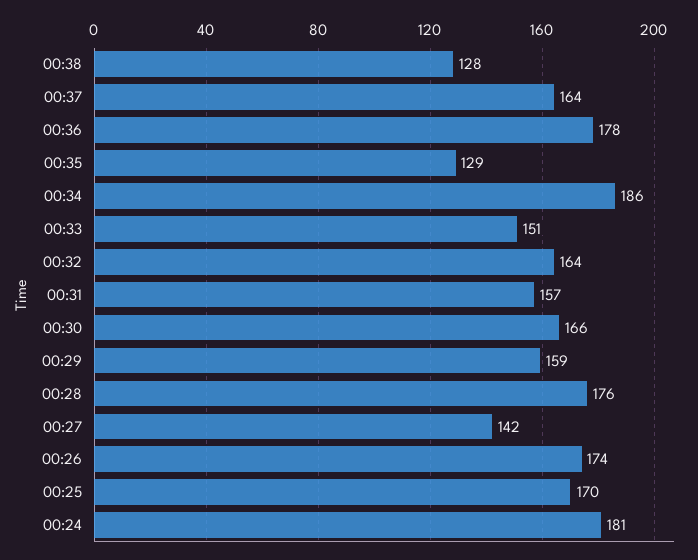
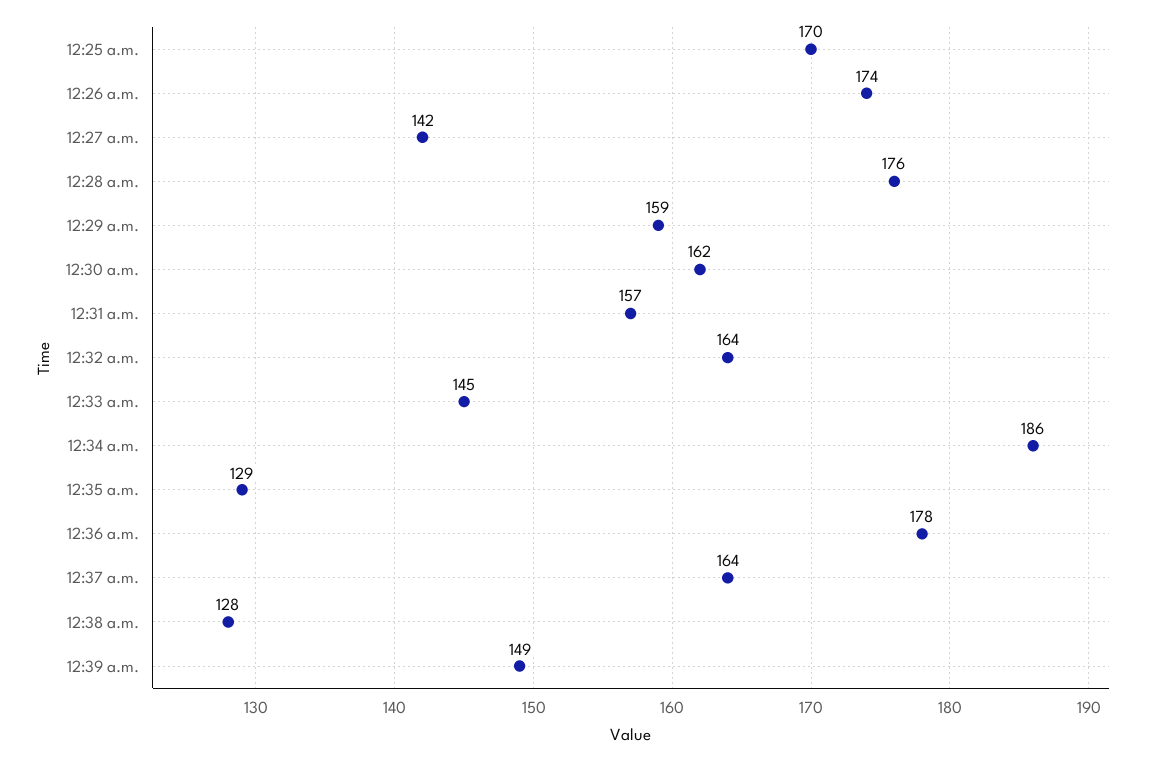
00:33: 151 -> 145
00:30: 166 -> 162
00:24: 181 -> none
12:39 a.m.: none -> 149

